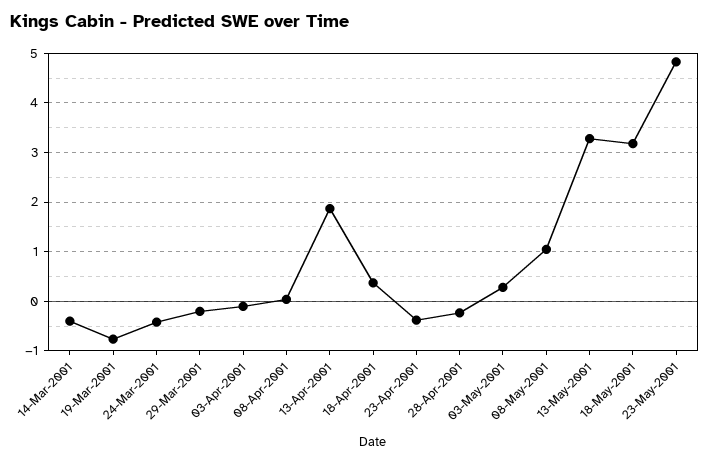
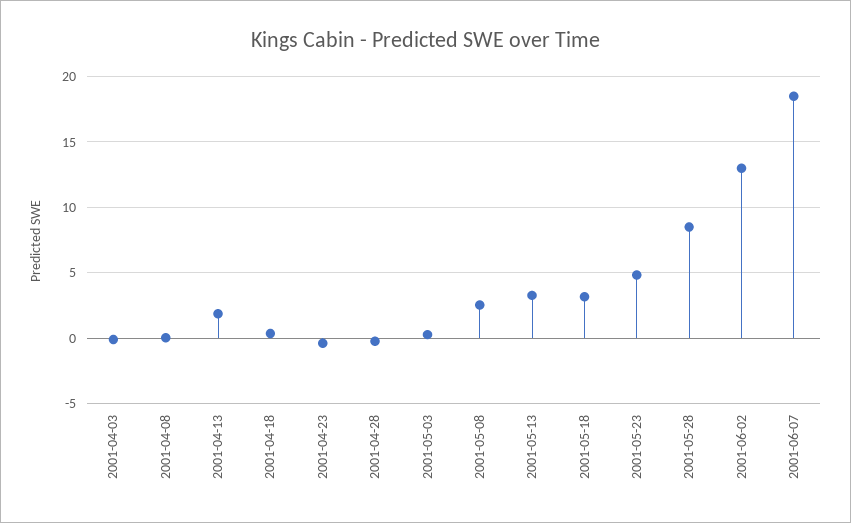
14-Mar-2001: -0.4 -> none
19-Mar-2001: -0.8 -> none
24-Mar-2001: -0.4 -> none
29-Mar-2001: -0.2 -> none
08-May-2001: 1 -> 2.5
2001-05-28: none -> 8.5
2001-06-02: none -> 13
2001-06-07: none -> 18.5

